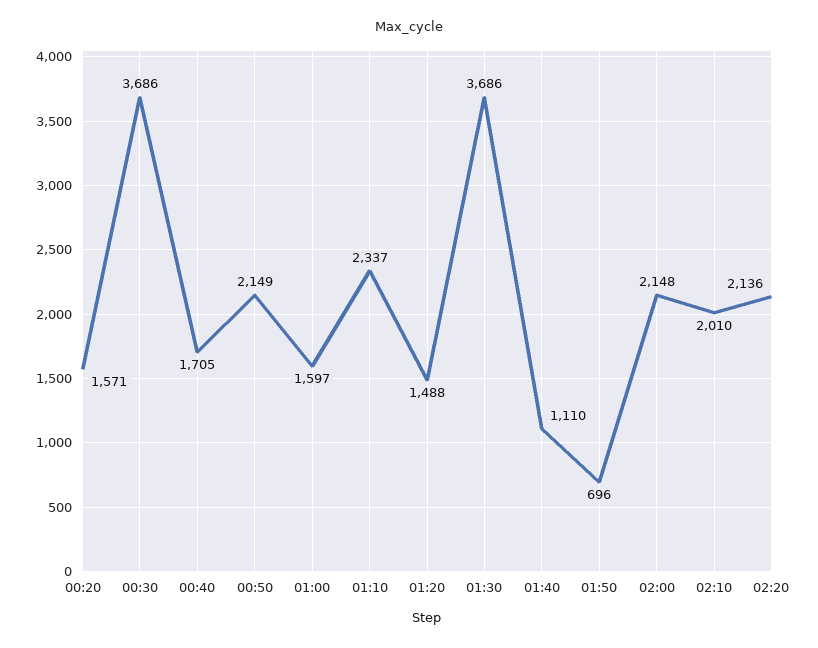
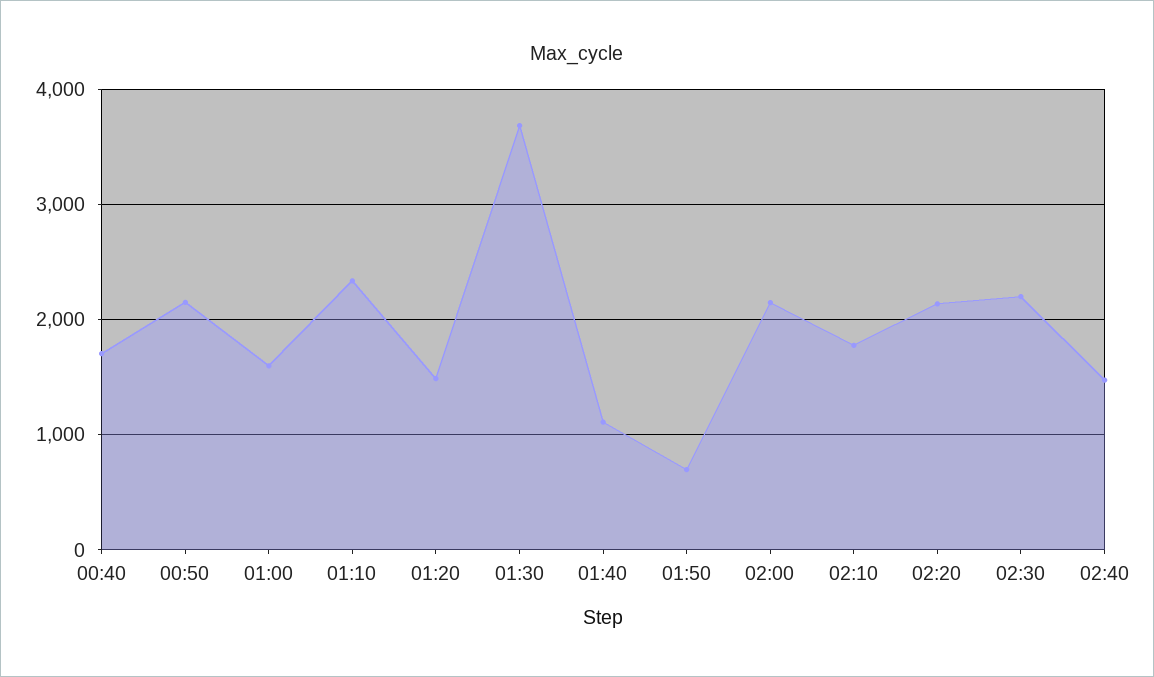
00:20: 1571 -> none
00:30: 3686 -> none
02:10: 2010 -> 1800
02:30: none -> 2200
02:40: none -> 1500

